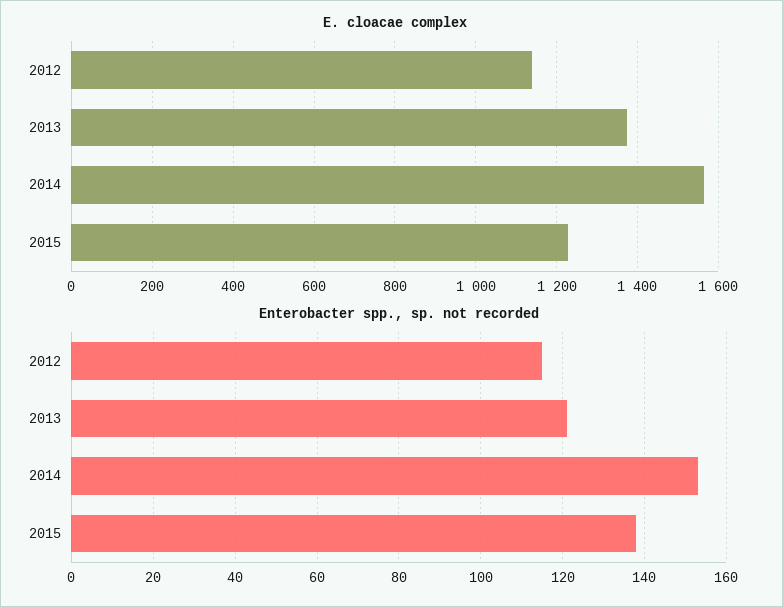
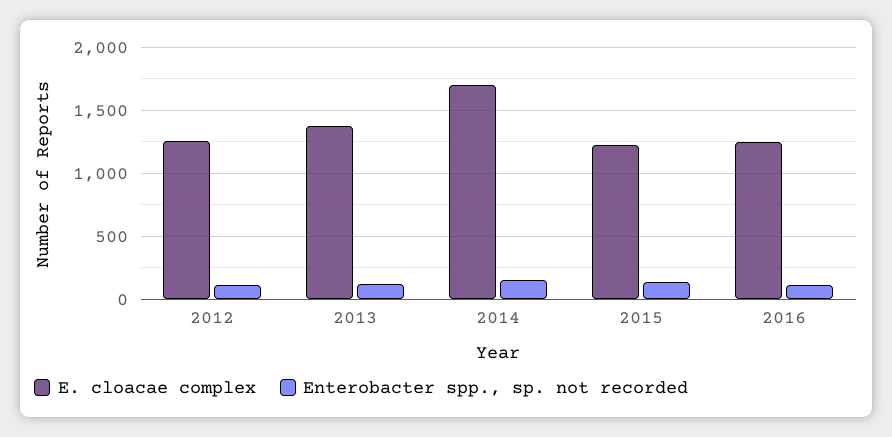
E. cloacae complex, 2012: 1140 -> 1250
E. cloacae complex, 2014: 1560 -> 1700
E. cloacae complex, 2016: none -> 1250
Enterobacter spp., sp. not recorded, 2016: none -> 100

